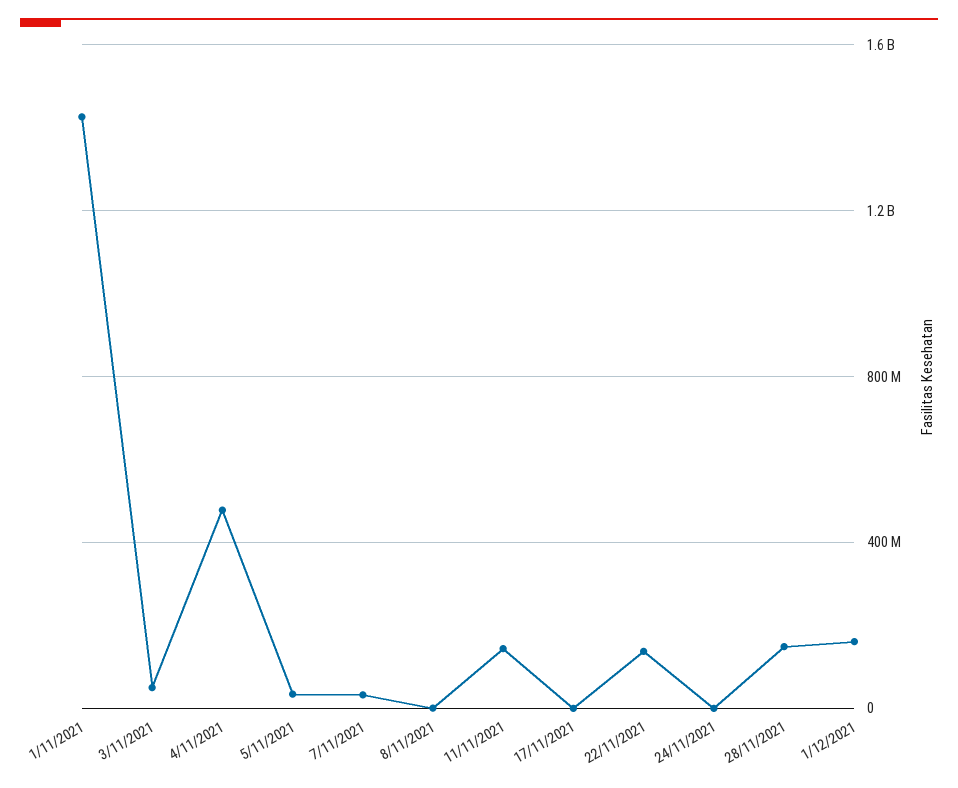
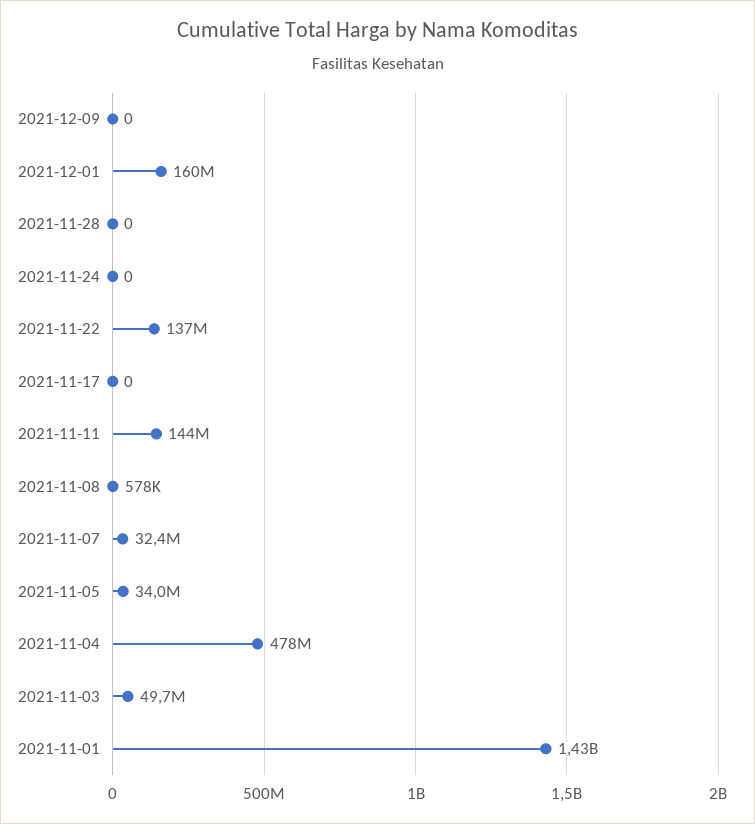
28/11/2021: 150000000 -> 0
2021-12-09: none -> 0

